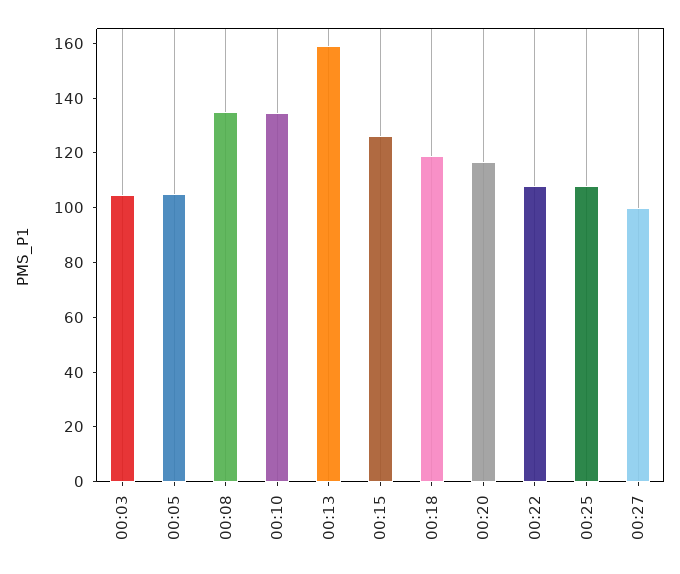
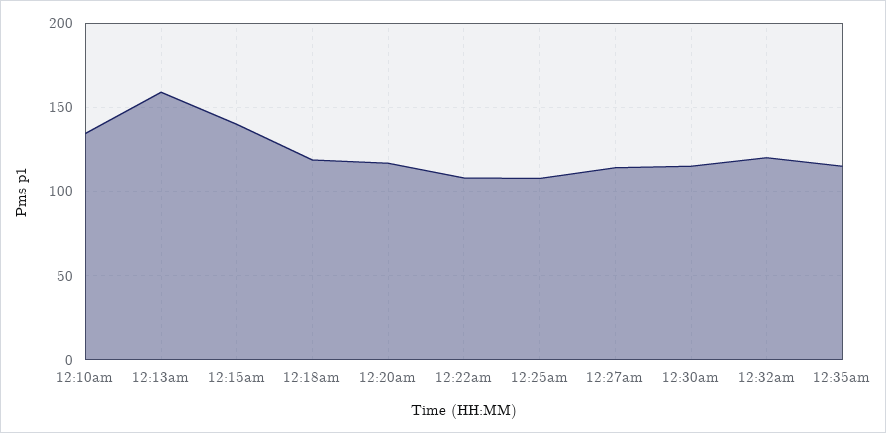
00:03: 105 -> none
00:05: 105 -> none
00:08: 135 -> none
00:15: 125 -> 140
00:27: 100 -> 115
12:30am: none -> 115
12:32am: none -> 120
12:35am: none -> 115

